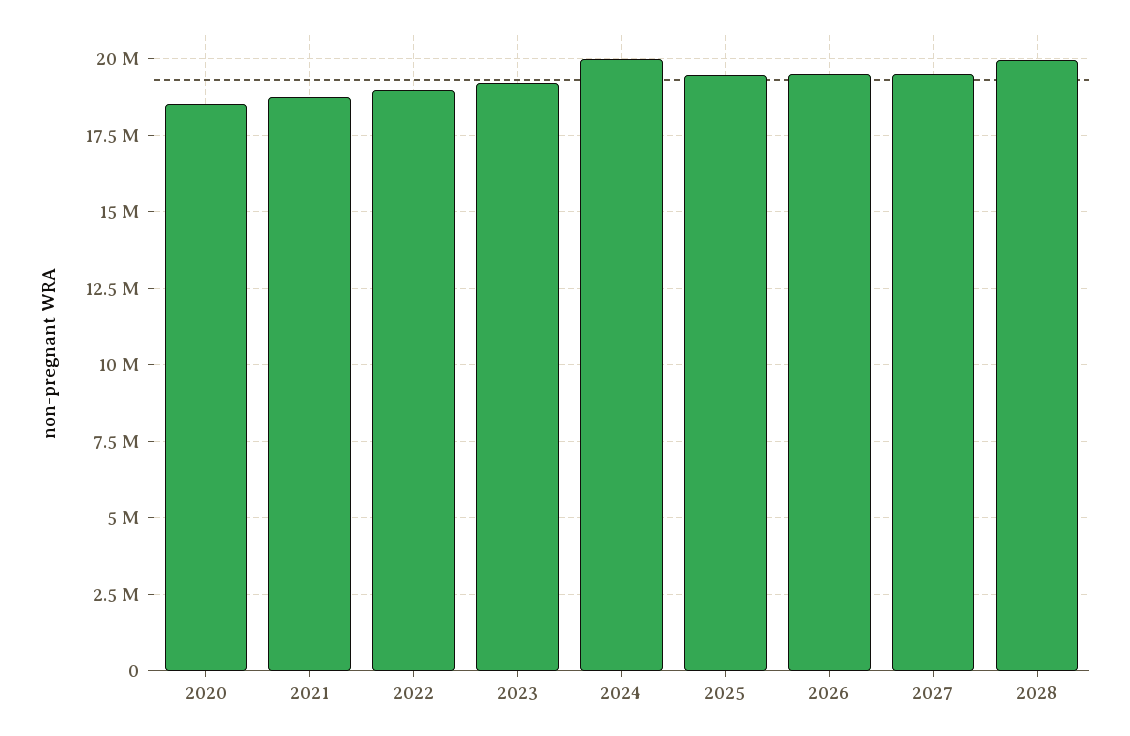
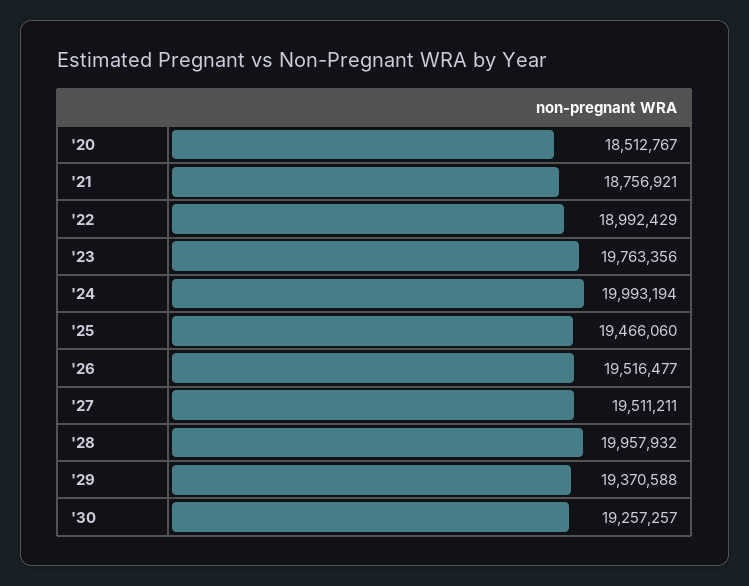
2023: 19250000 -> 19763356
'29: none -> 19370588
'30: none -> 19257257

